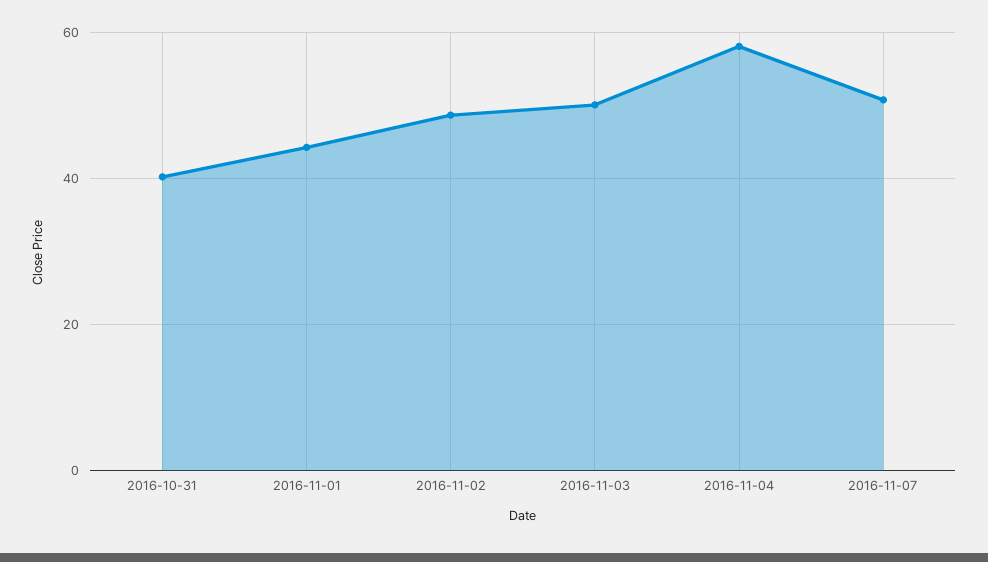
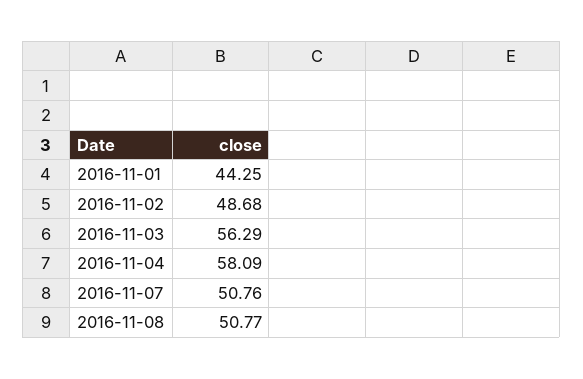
2016-10-31: 40 -> none
2016-11-03: 50 -> 56.29
2016-11-08: none -> 50.77

